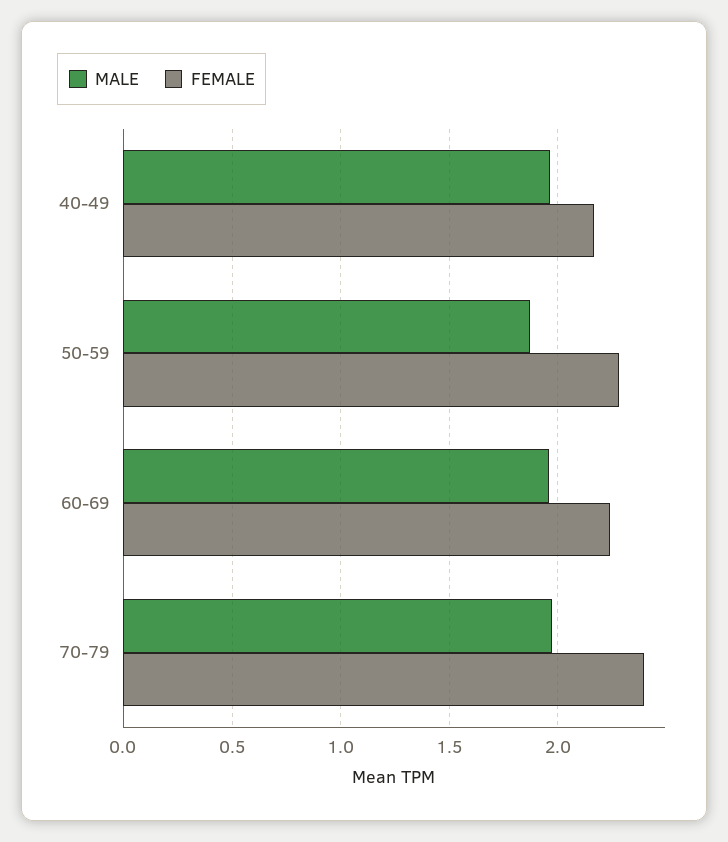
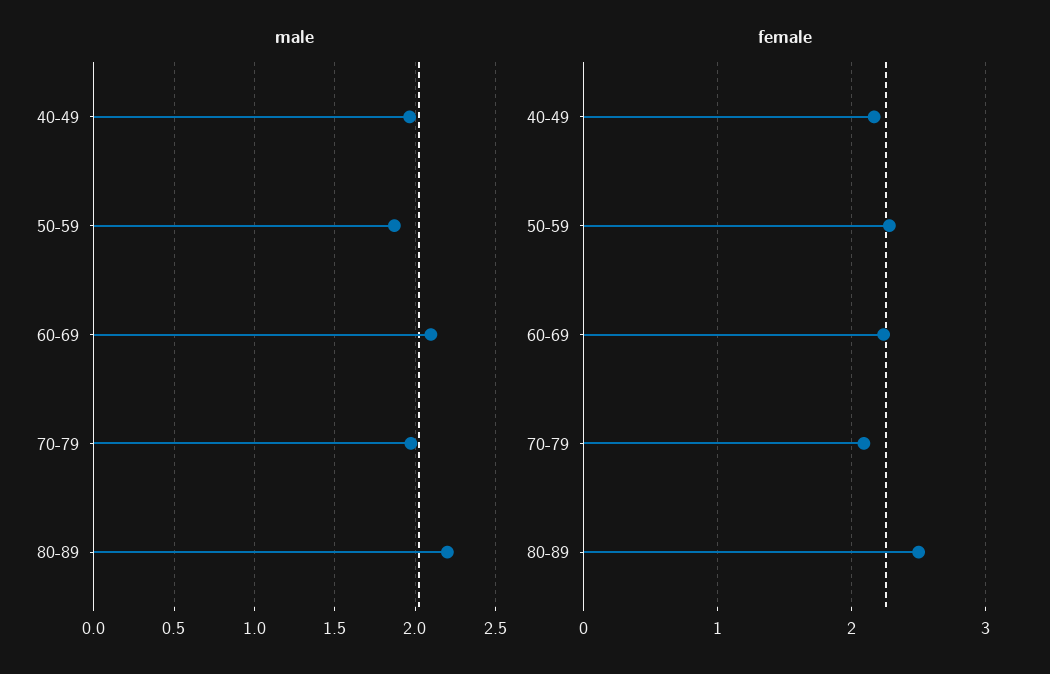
MALE, 60-69: 1.95 -> 2.1
FEMALE, 70-79: 2.4 -> 2.1
MALE, 80-89: none -> 2.2
FEMALE, 80-89: none -> 2.5

